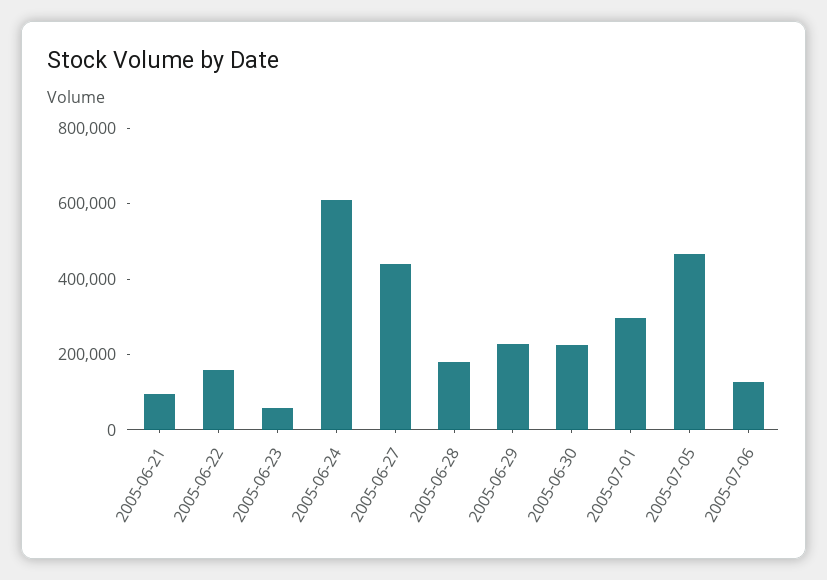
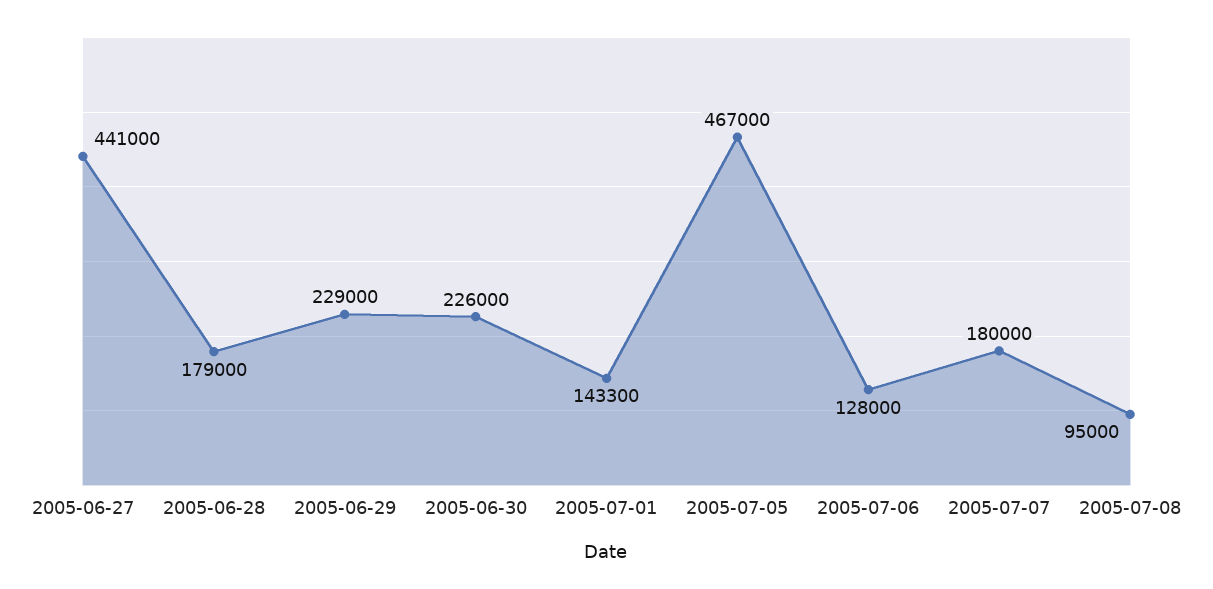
2005-06-21: 100000 -> none
2005-06-22: 150000 -> none
2005-06-23: 50000 -> none
2005-06-24: 600000 -> none
2005-07-01: 300000 -> 143300
2005-07-07: none -> 180000
2005-07-08: none -> 95000

